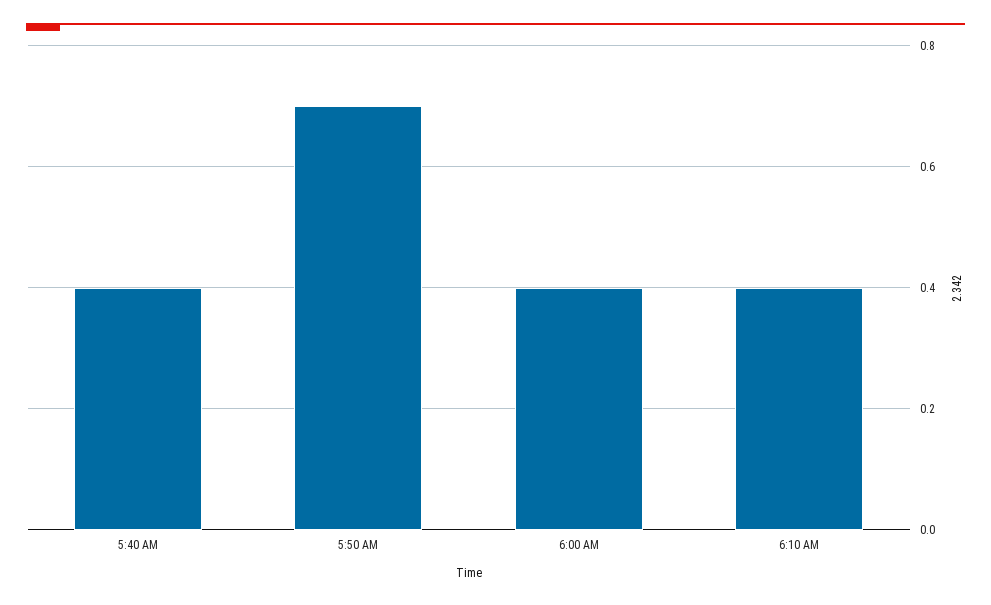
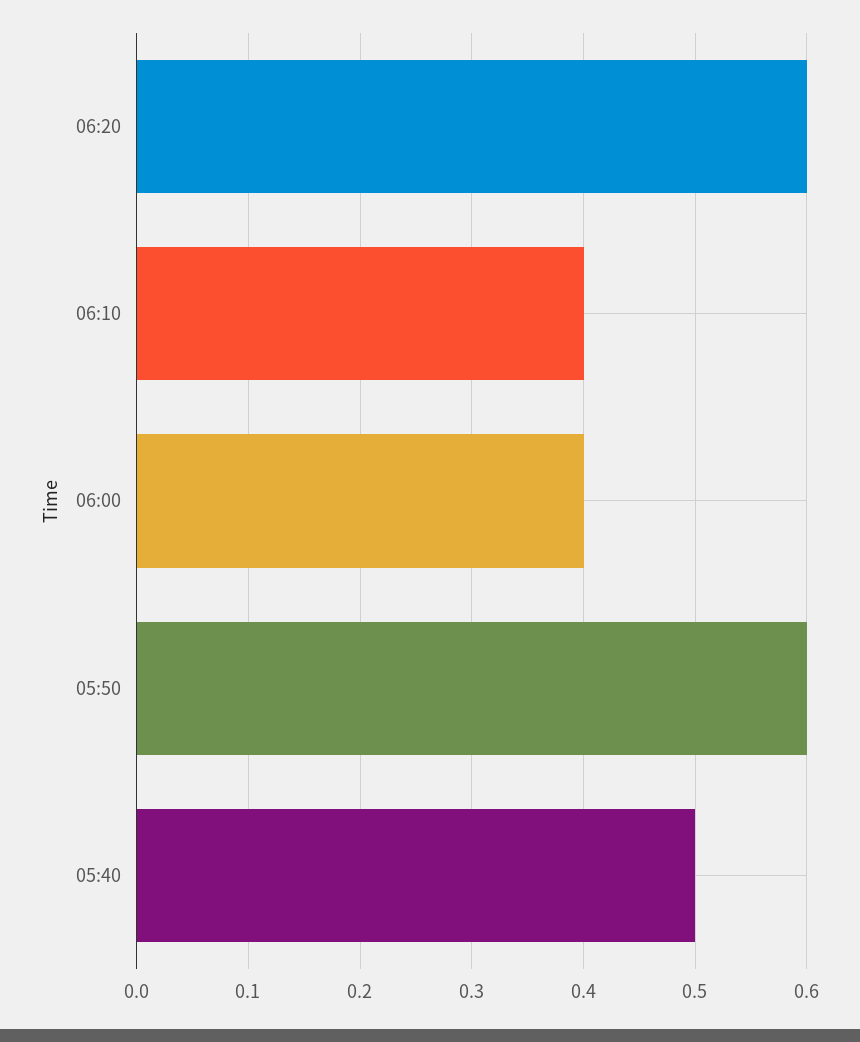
5:40 AM: 0.4 -> 0.5
5:50 AM: 0.7 -> 0.6
06:20: none -> 0.6

